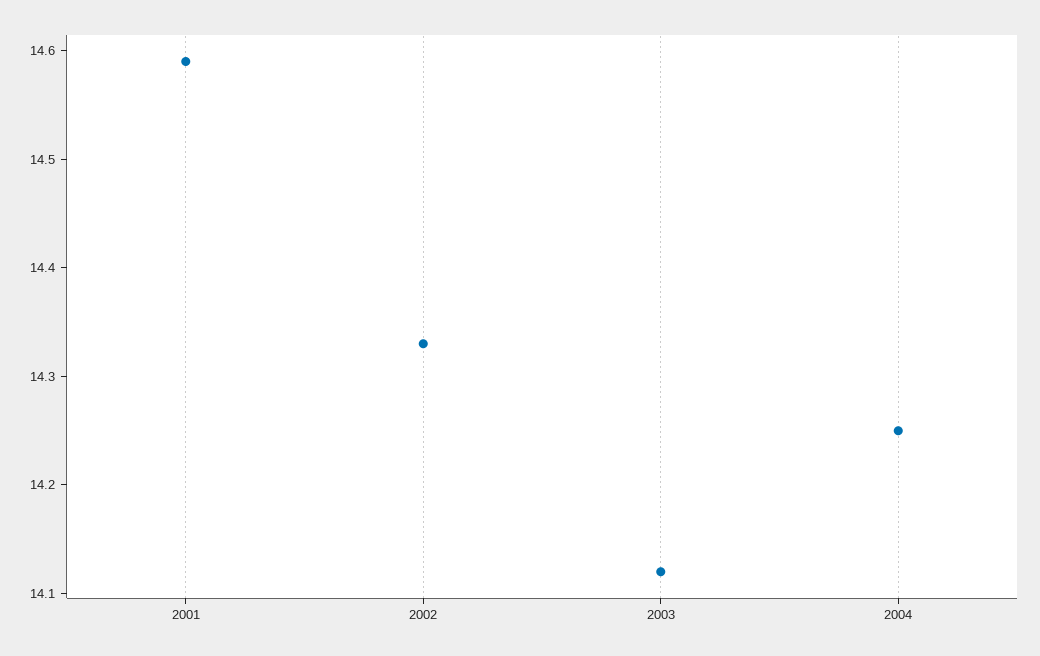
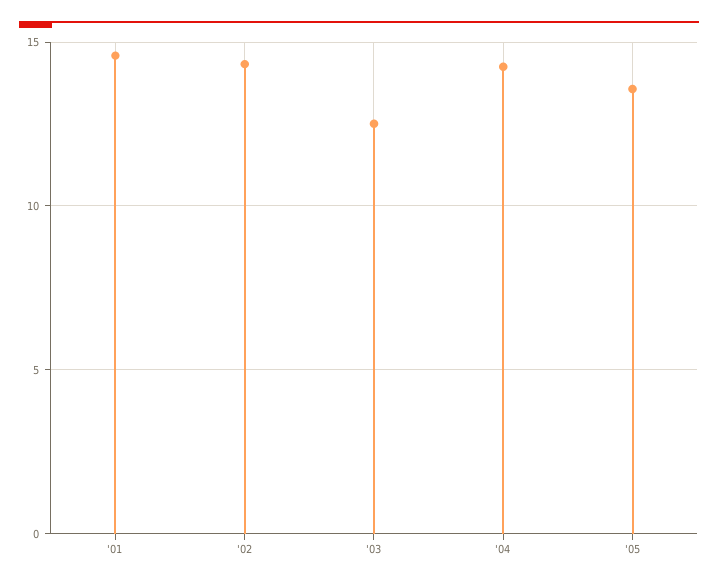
2003: 14.12 -> 12.5
'05: none -> 13.5

